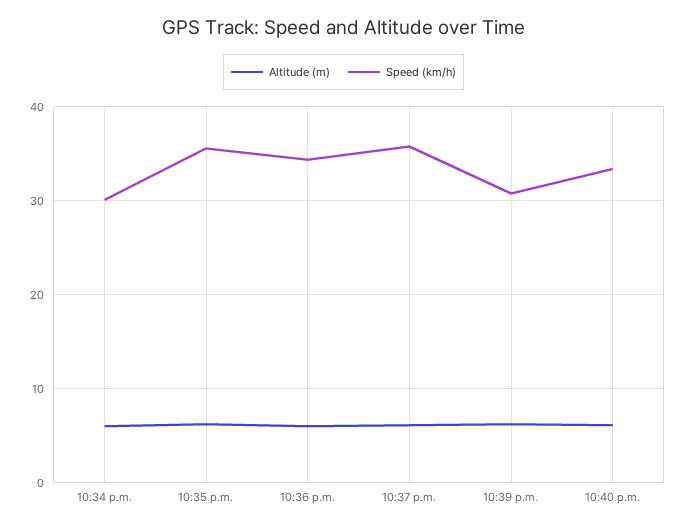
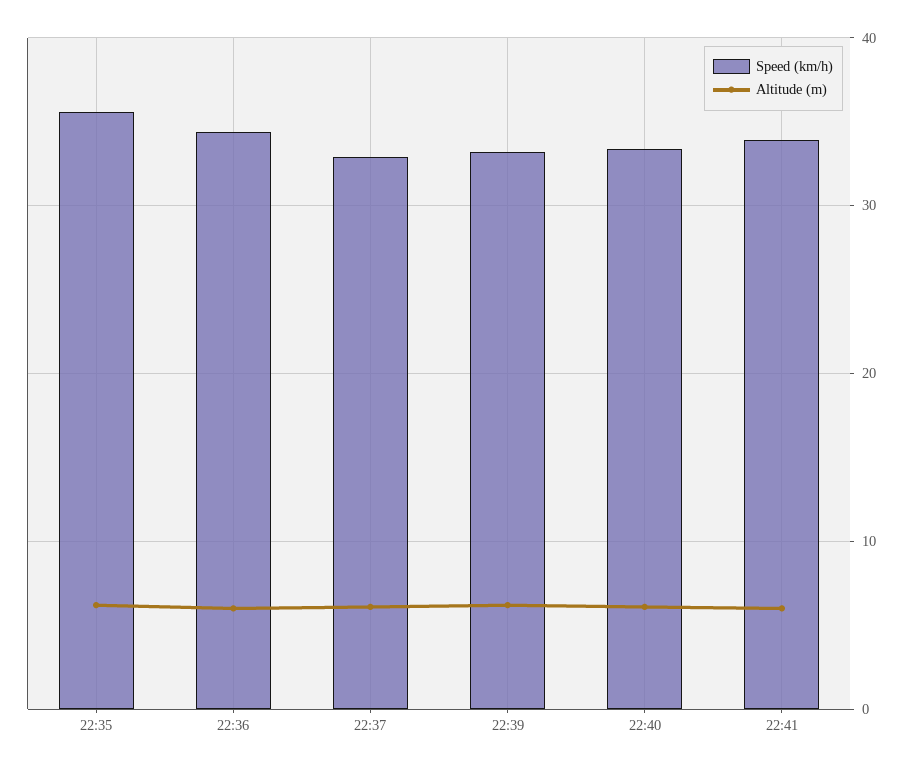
Altitude (m), 10:34 p.m.: 6 -> none
Speed (km/h), 10:34 p.m.: 30 -> none
Speed (km/h), 10:37 p.m.: 36 -> 33
Speed (km/h), 10:39 p.m.: 31 -> 33
Speed (km/h), 22:41: none -> 34
Altitude (m), 22:41: none -> 6

